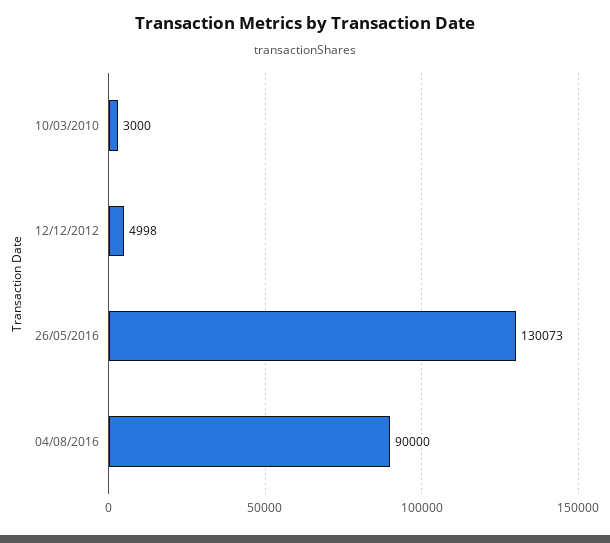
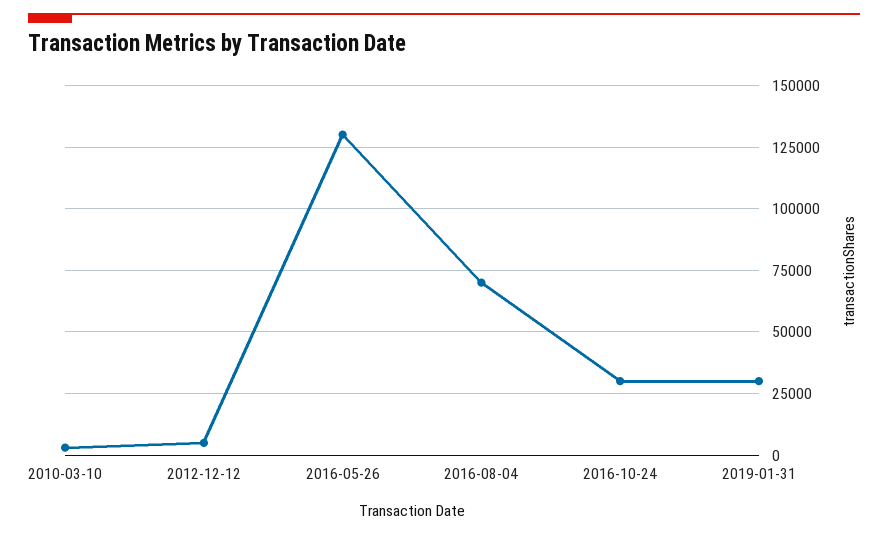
04/08/2016: 90000 -> 70000
2016-10-24: none -> 30000
2019-01-31: none -> 30000

